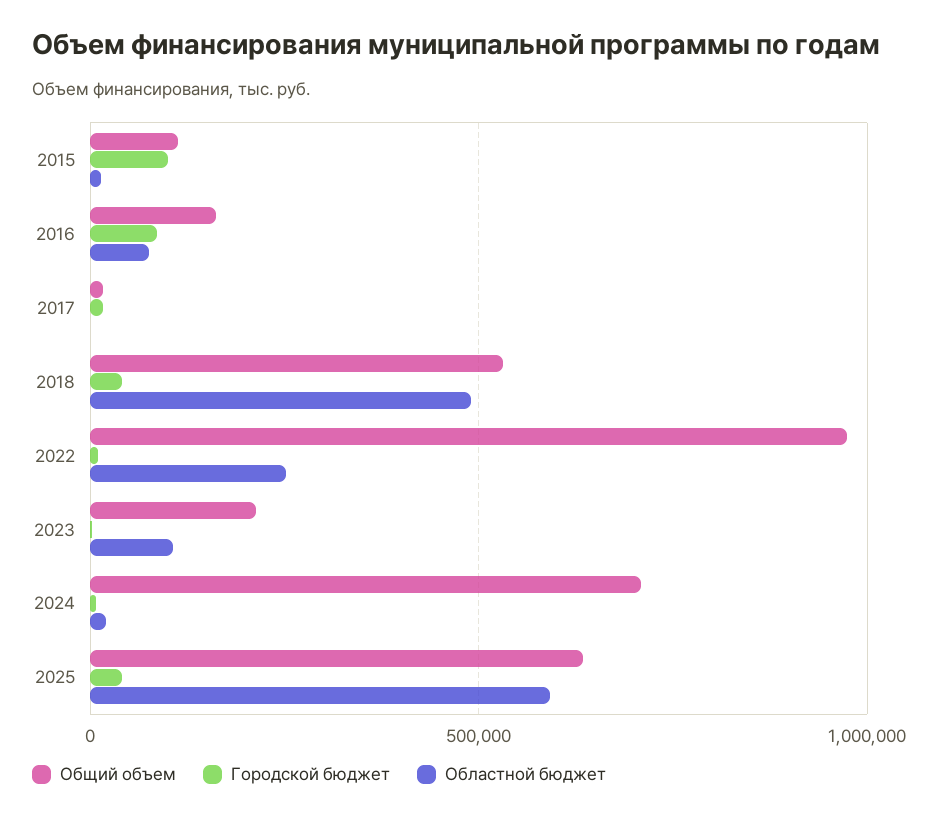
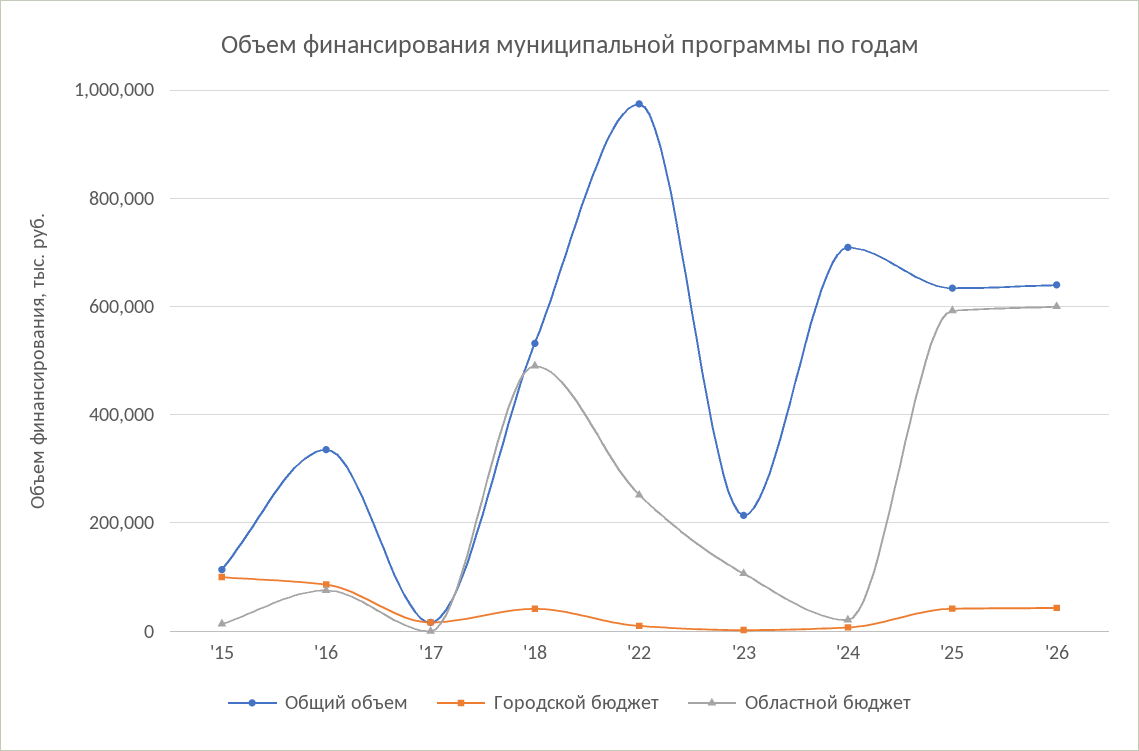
Общий объем, 2016: 150000 -> 340000
Общий объем, '26: none -> 640000
Городской бюджет, '26: none -> 40000
Областной бюджет, '26: none -> 600000

